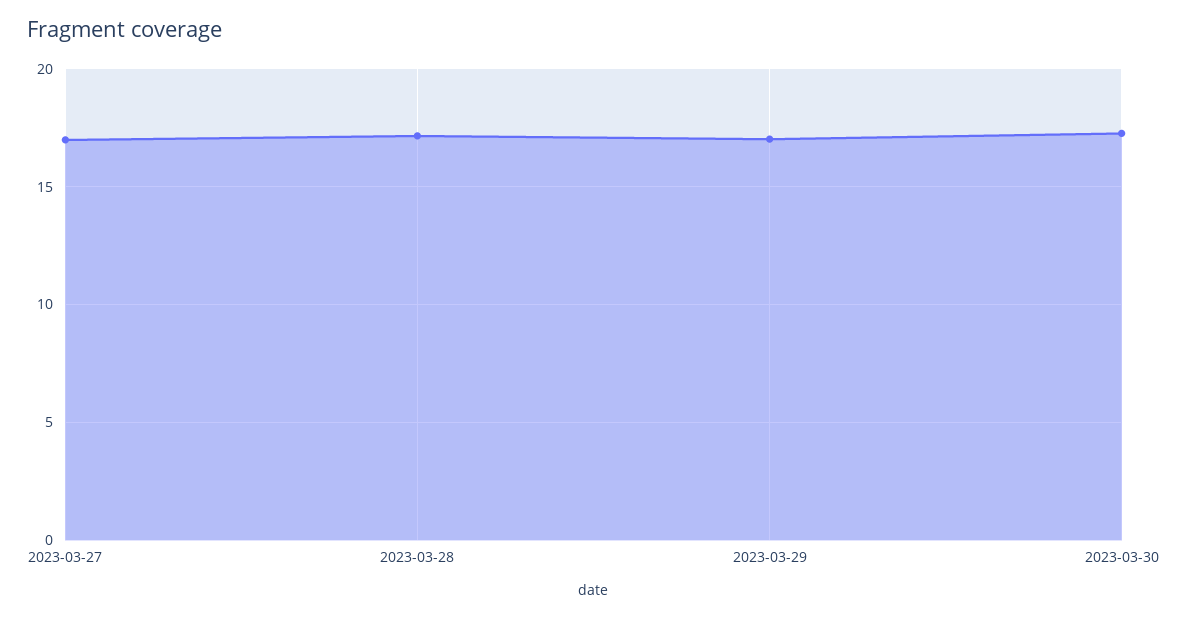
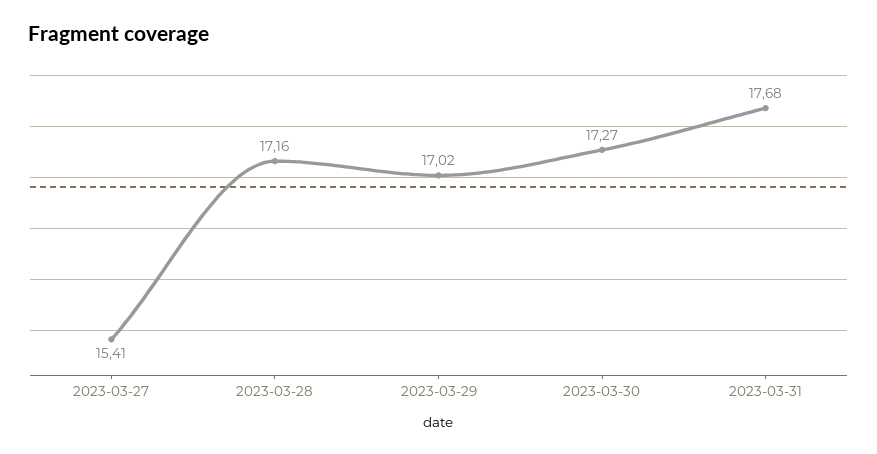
2023-03-27: 17 -> 15.41
2023-03-31: none -> 17.68

